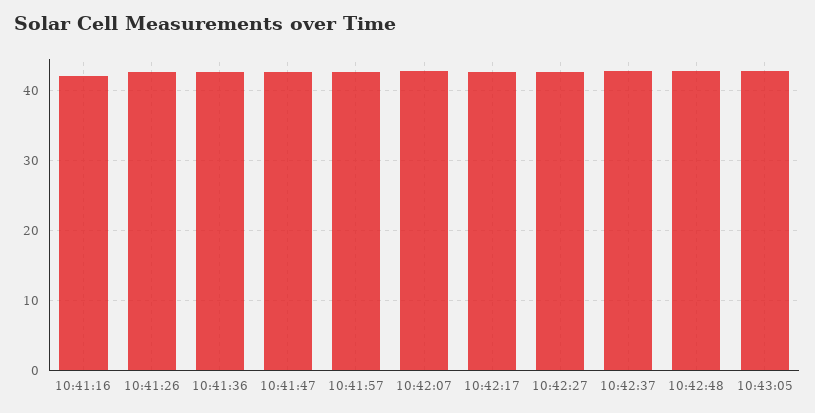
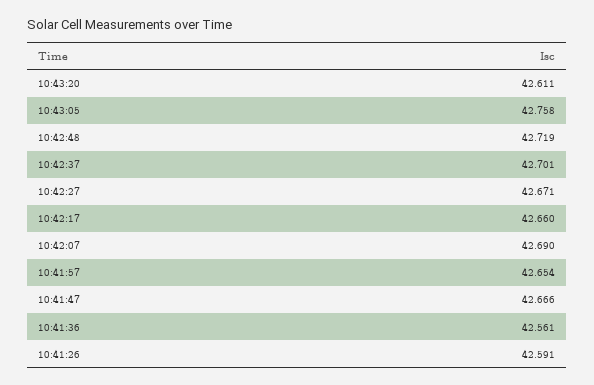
10:41:16: 42 -> none
10:43:20: none -> 42.611

